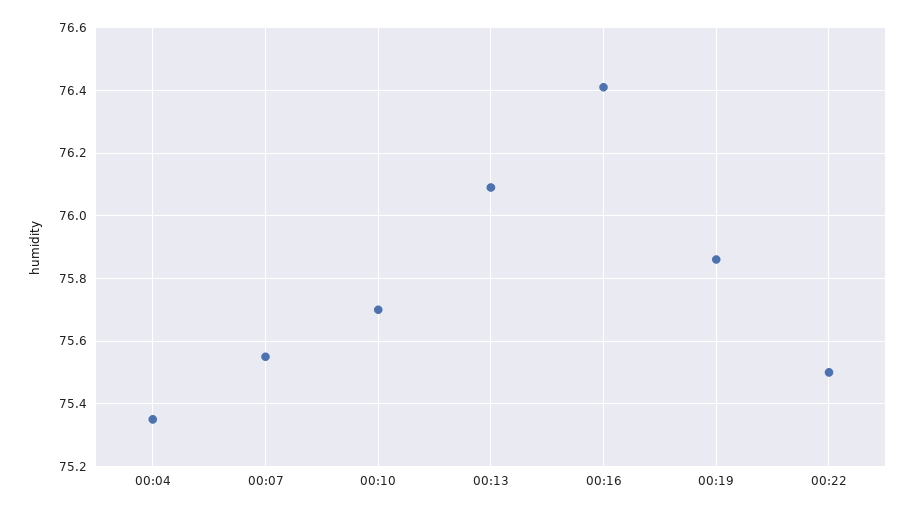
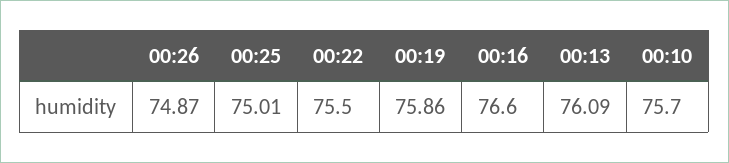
00:04: 75.35 -> none
00:07: 75.55 -> none
00:16: 76.4 -> 76.6
00:26: none -> 74.87
00:25: none -> 75.01

